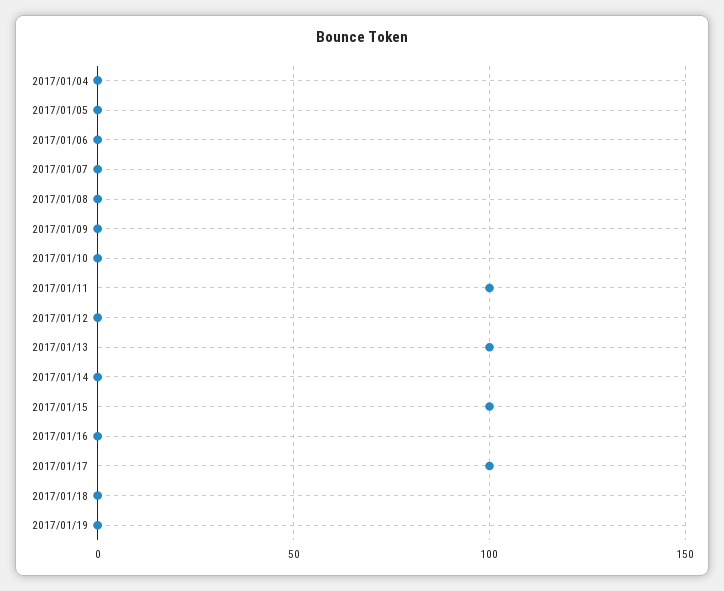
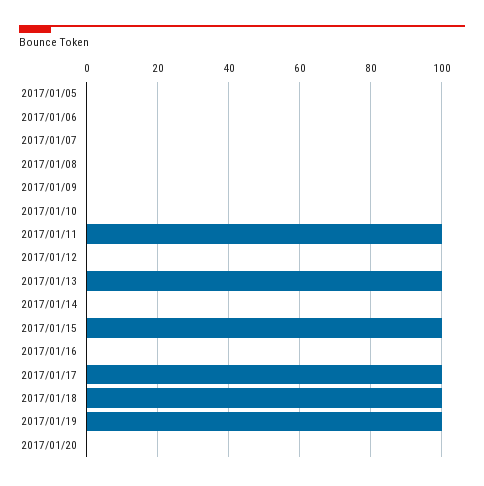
2017/01/04: 0 -> none
2017/01/18: 0 -> 100
2017/01/19: 0 -> 100
2017/01/20: none -> 0

